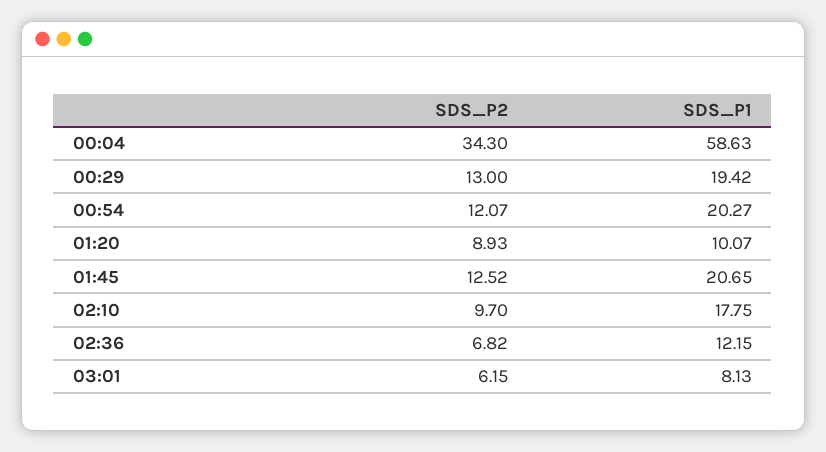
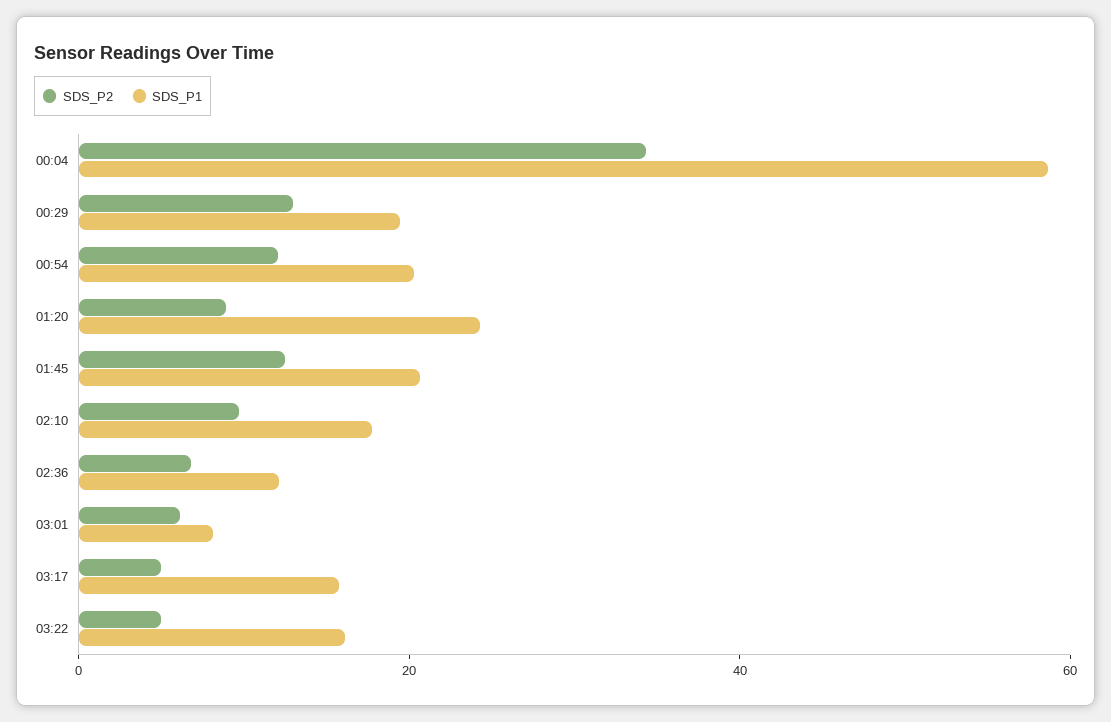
SDS_P1, 01:20: 10.07 -> 25
SDS_P2, 03:17: none -> 5
SDS_P1, 03:17: none -> 15
SDS_P2, 03:22: none -> 5
SDS_P1, 03:22: none -> 15

